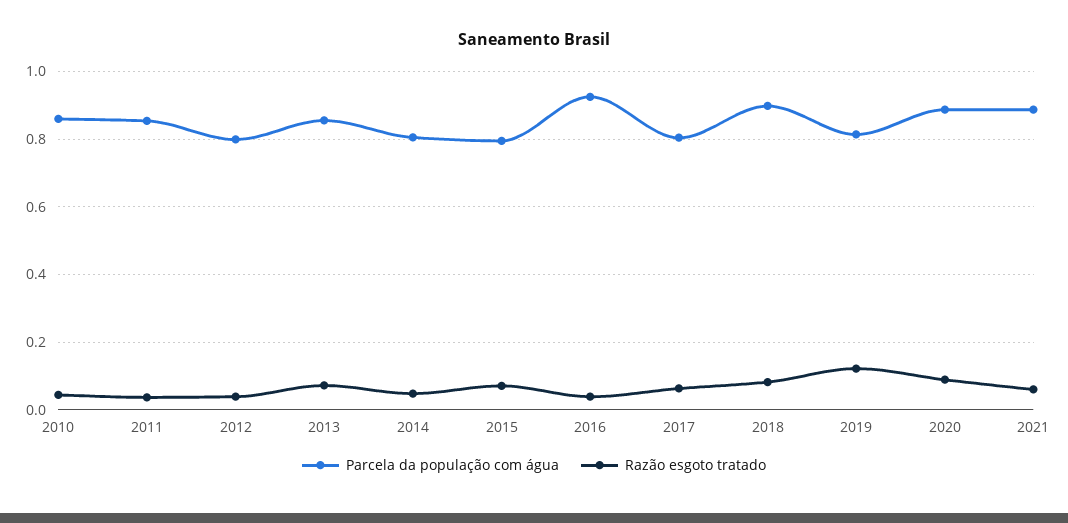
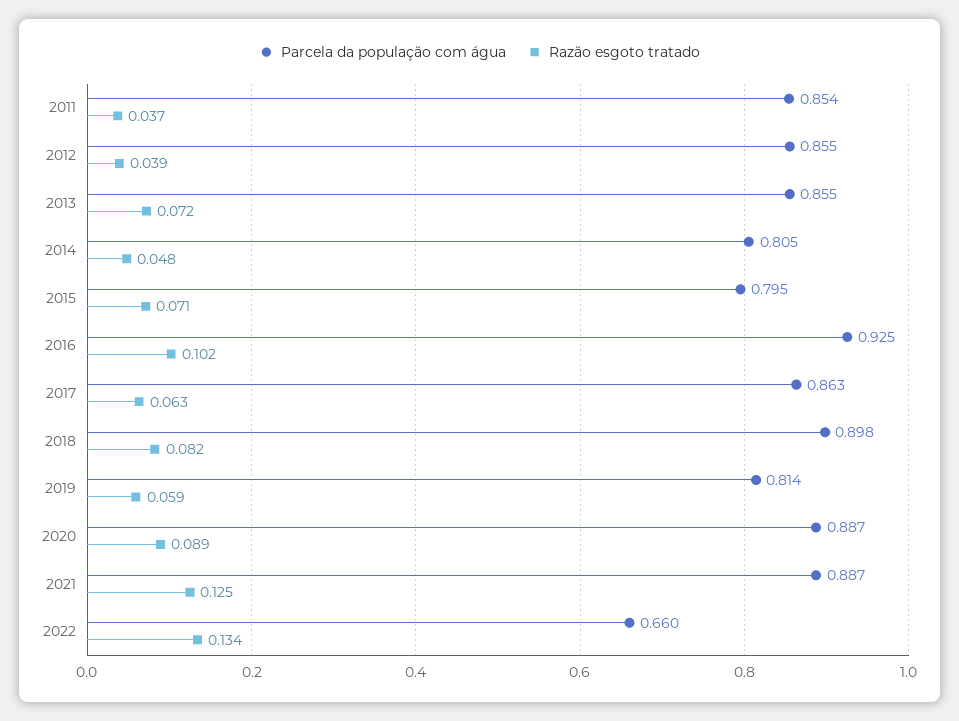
Parcela da população com água, 2010: 0.86 -> none
Razão esgoto tratado, 2010: 0.04 -> none
Parcela da população com água, 2012: 0.8 -> 0.855
Razão esgoto tratado, 2016: 0.04 -> 0.102
Parcela da população com água, 2017: 0.8 -> 0.863
Razão esgoto tratado, 2019: 0.12 -> 0.059
Razão esgoto tratado, 2021: 0.06 -> 0.125
Parcela da população com água, 2022: none -> 0.66
Razão esgoto tratado, 2022: none -> 0.134

